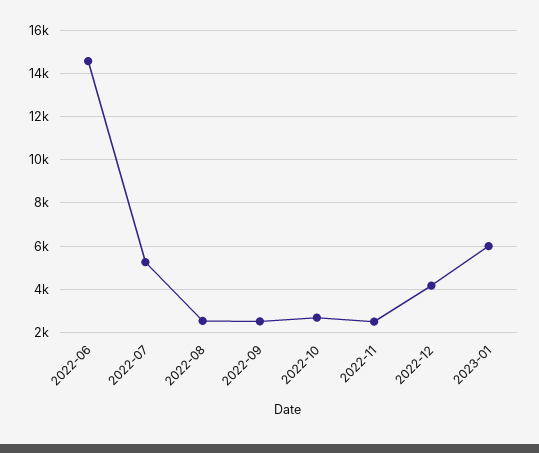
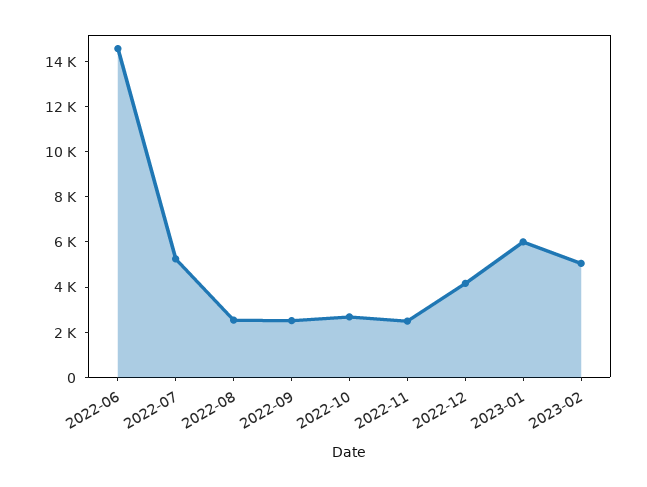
2023-02: none -> 5000

